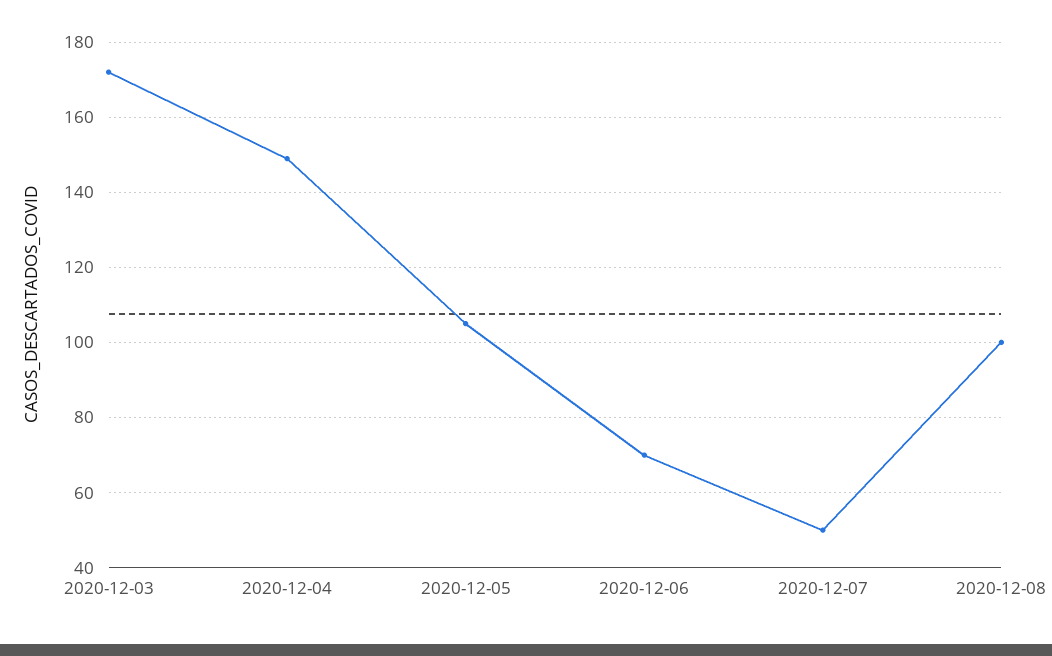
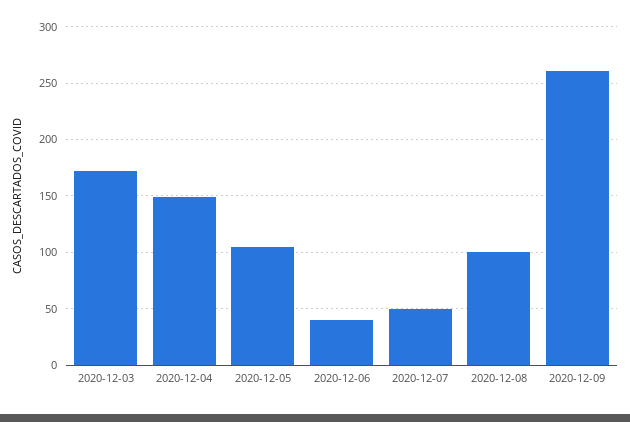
2020-12-06: 70 -> 40
2020-12-09: none -> 260

